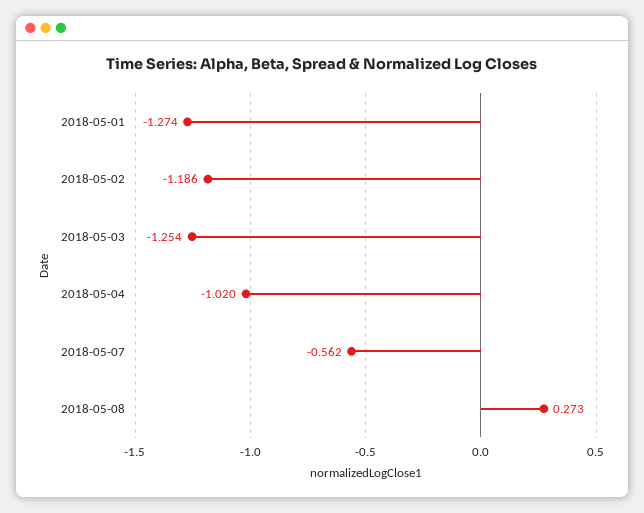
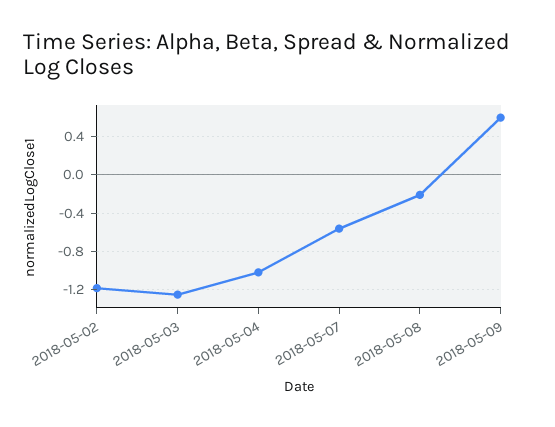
2018-05-01: -1.274 -> none
2018-05-08: 0.273 -> -0.2
2018-05-09: none -> 0.6

